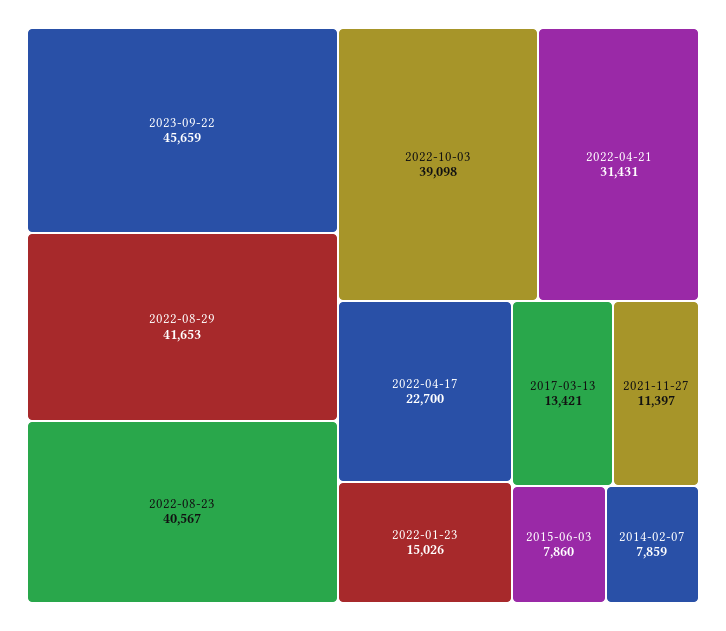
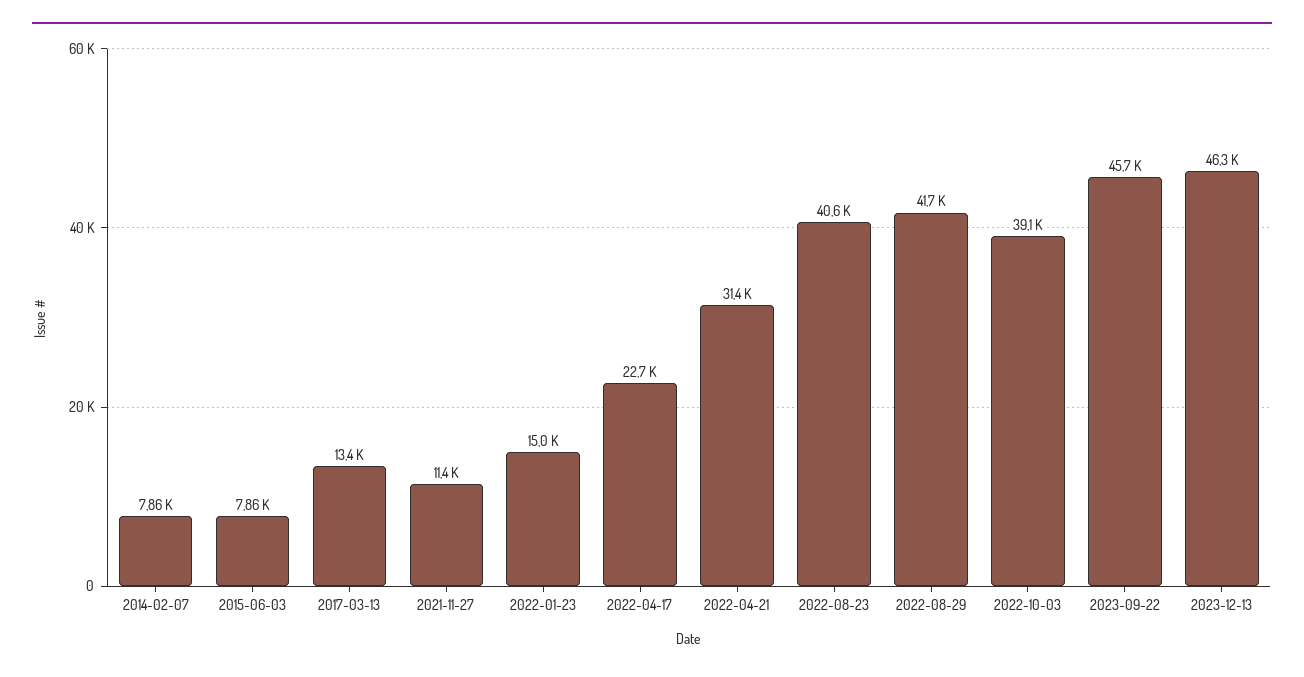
2023-12-13: none -> 46300

